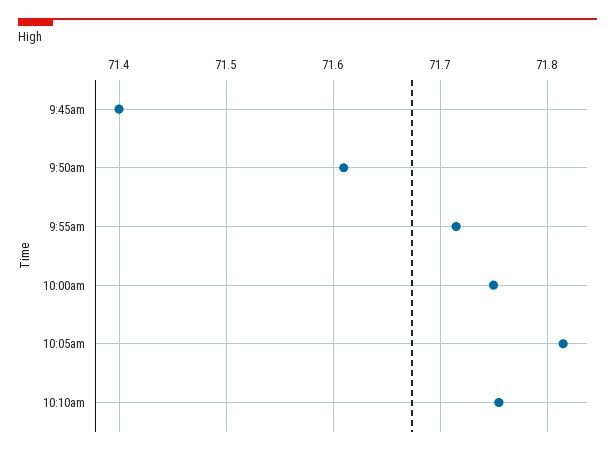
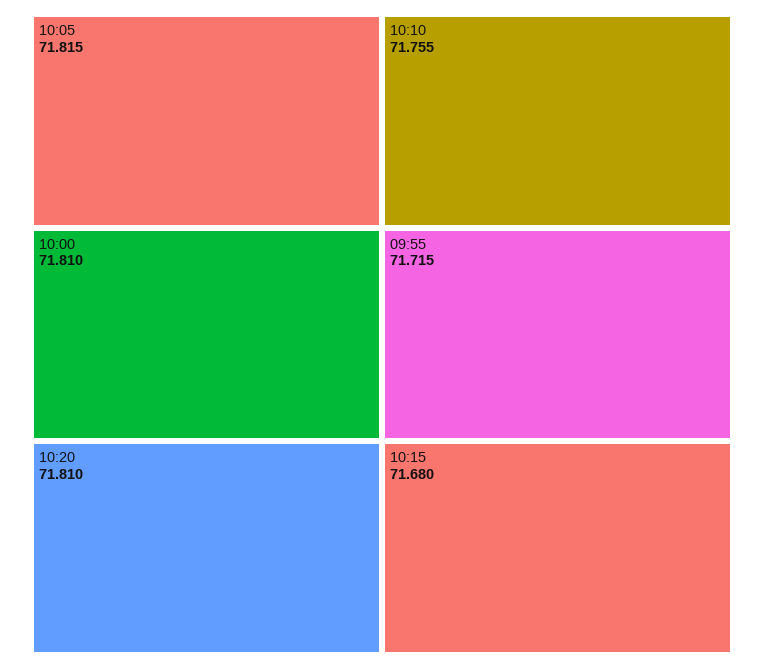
9:45am: 71.4 -> none
9:50am: 71.61 -> none
10:00am: 71.75 -> 71.81
10:20: none -> 71.81
10:15: none -> 71.68

